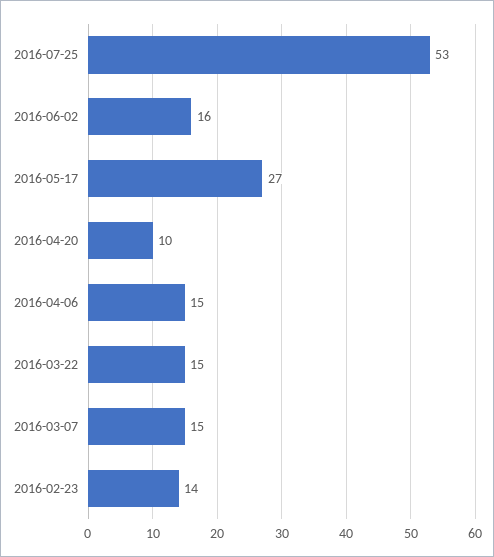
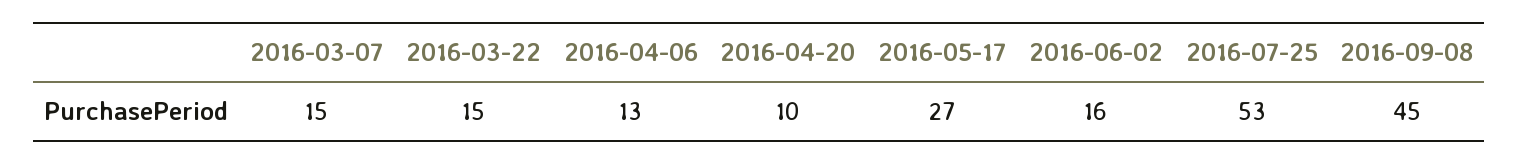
2016-04-06: 15 -> 13
2016-02-23: 14 -> none
2016-09-08: none -> 45

